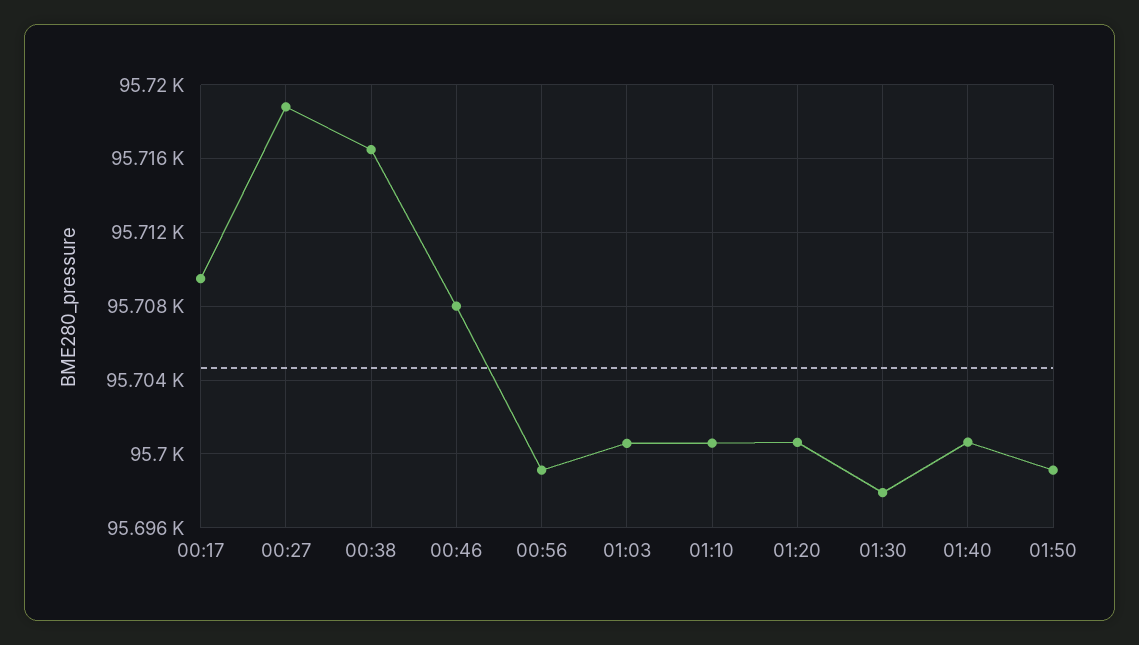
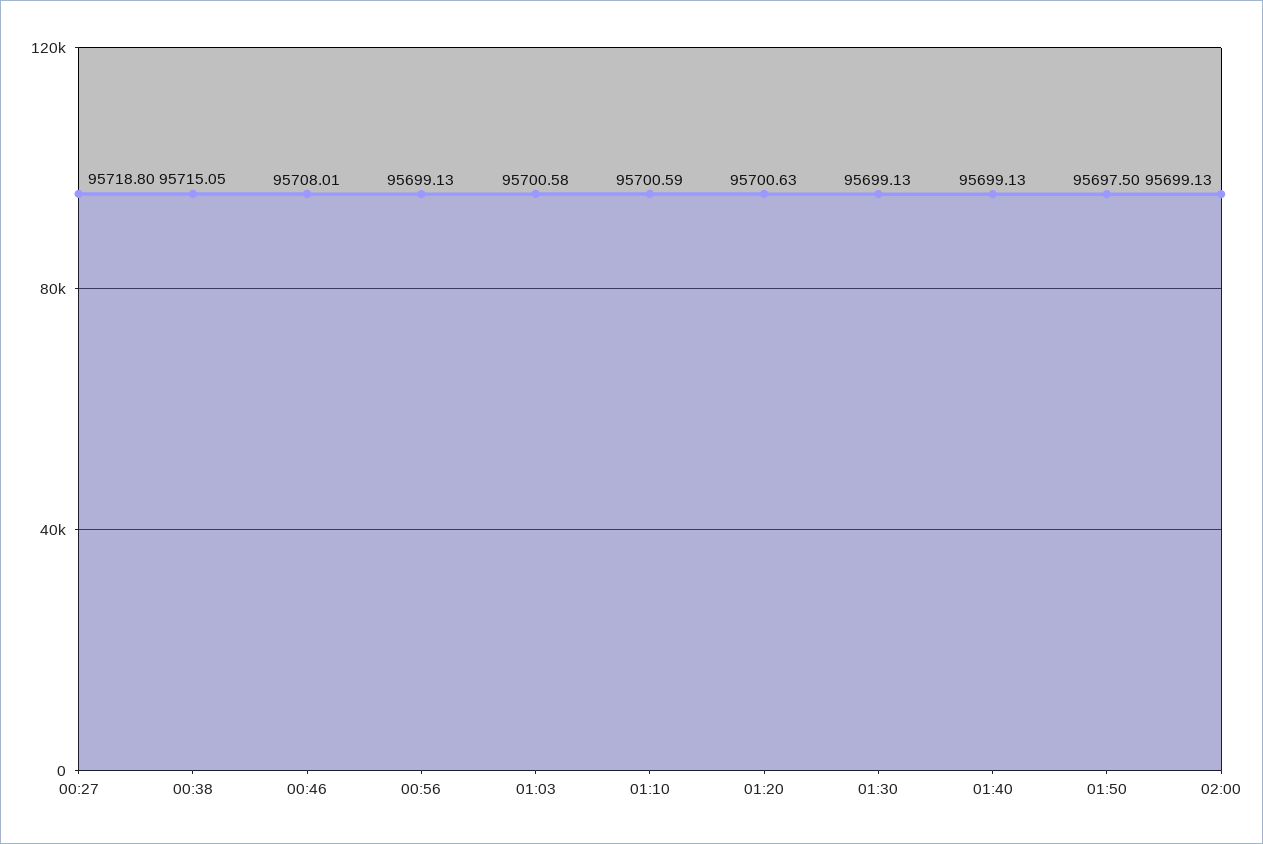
00:17: 95709.5 -> none
00:38: 95716.5 -> 95715.05
01:30: 95698 -> 95699.13
01:40: 95700.5 -> 95699.13
01:50: 95699 -> 95697.5
02:00: none -> 95699.13

